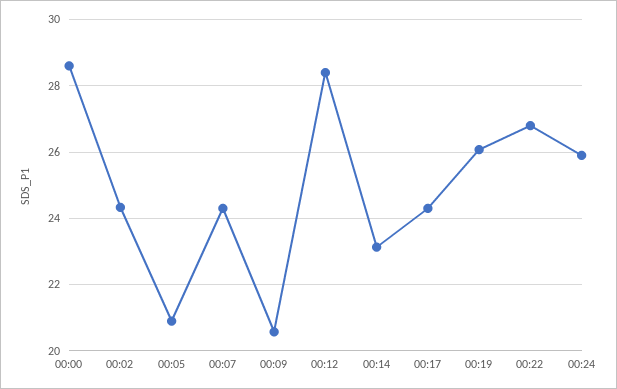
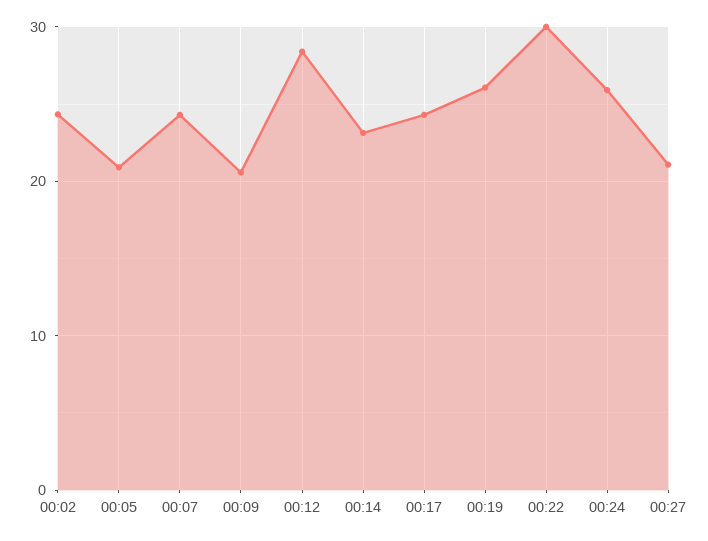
00:00: 28.6 -> none
00:22: 26.8 -> 30
00:27: none -> 21

